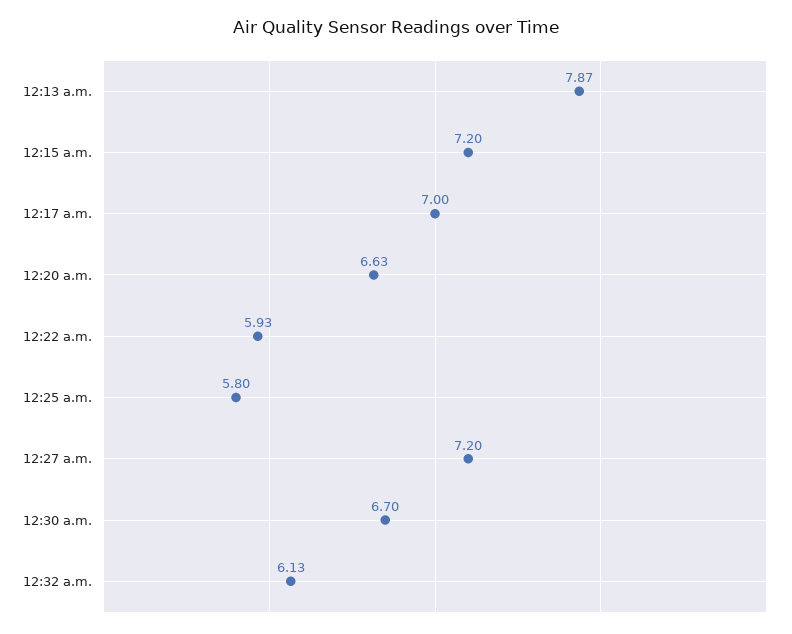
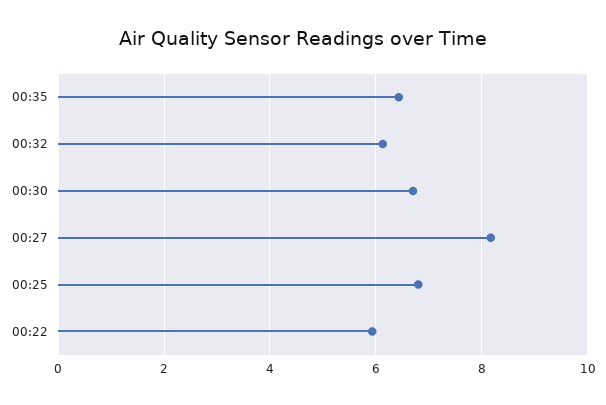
12:13 a.m.: 7.87 -> none
12:15 a.m.: 7.2 -> none
12:17 a.m.: 7 -> none
12:20 a.m.: 6.63 -> none
12:25 a.m.: 5.8 -> 6.8
12:27 a.m.: 7.2 -> 8.2
00:35: none -> 6.4

